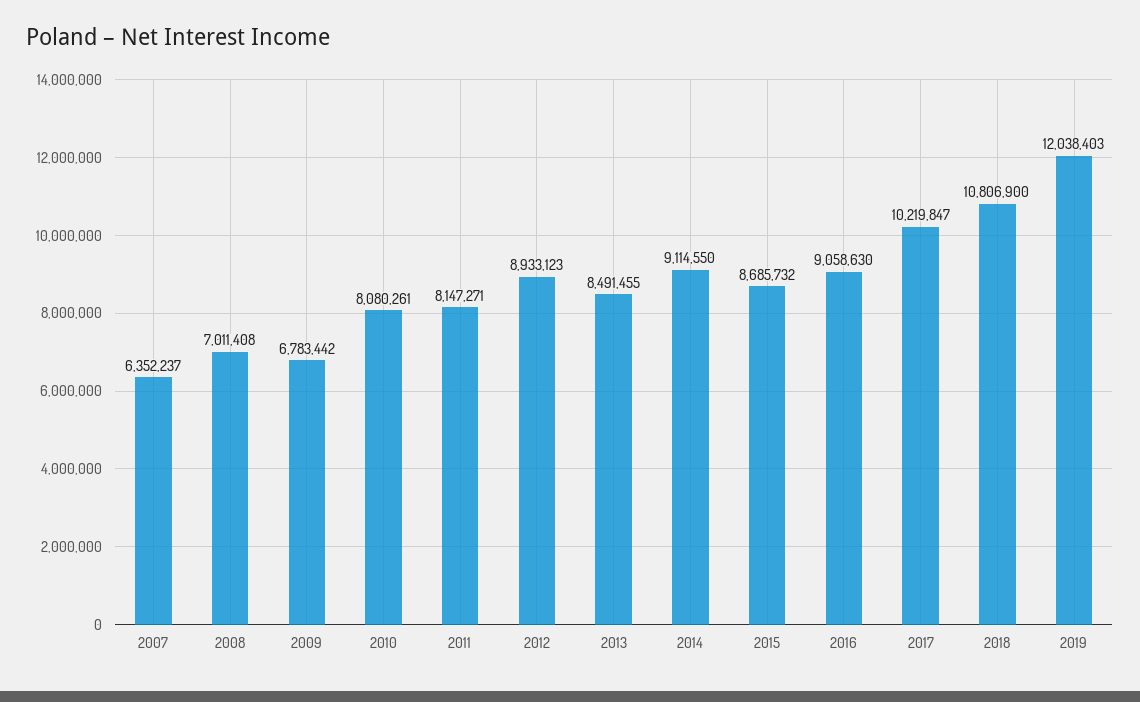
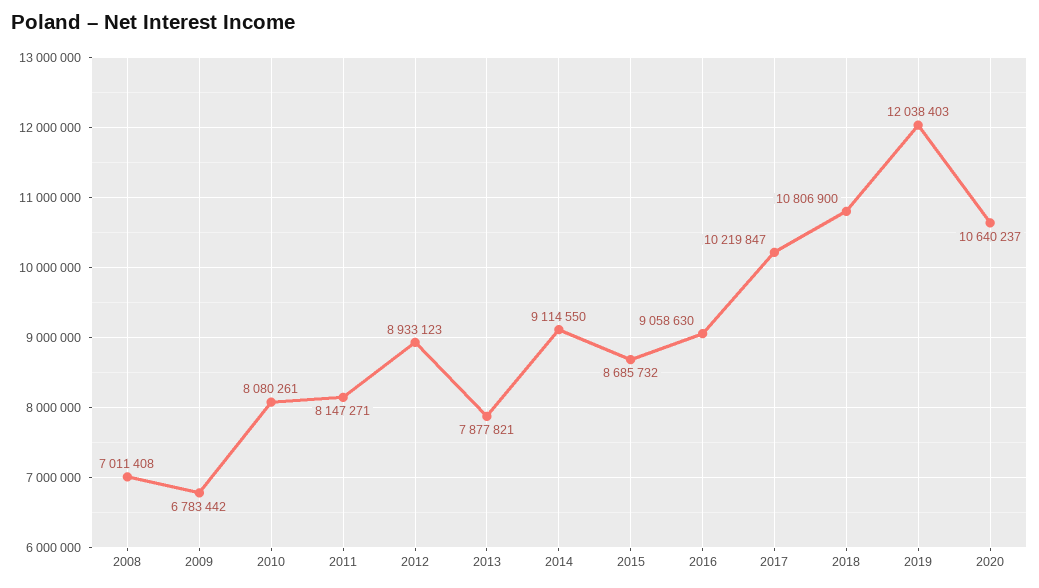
2007: 6352237 -> none
2013: 8491455 -> 7877821
2020: none -> 10640237

